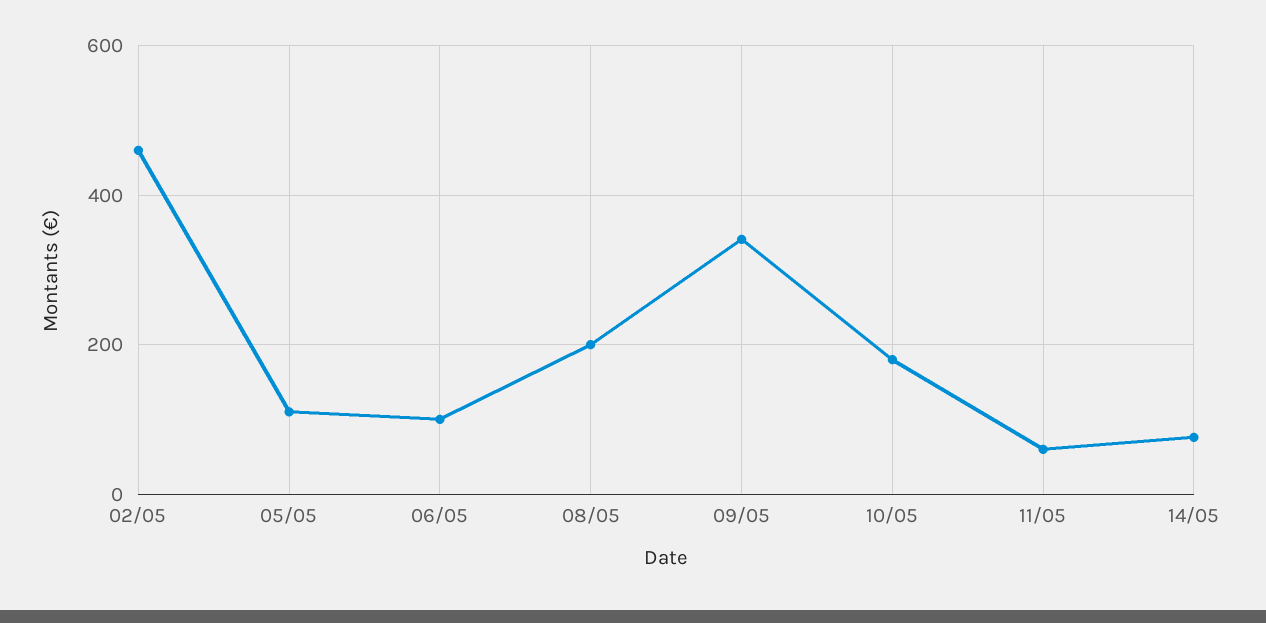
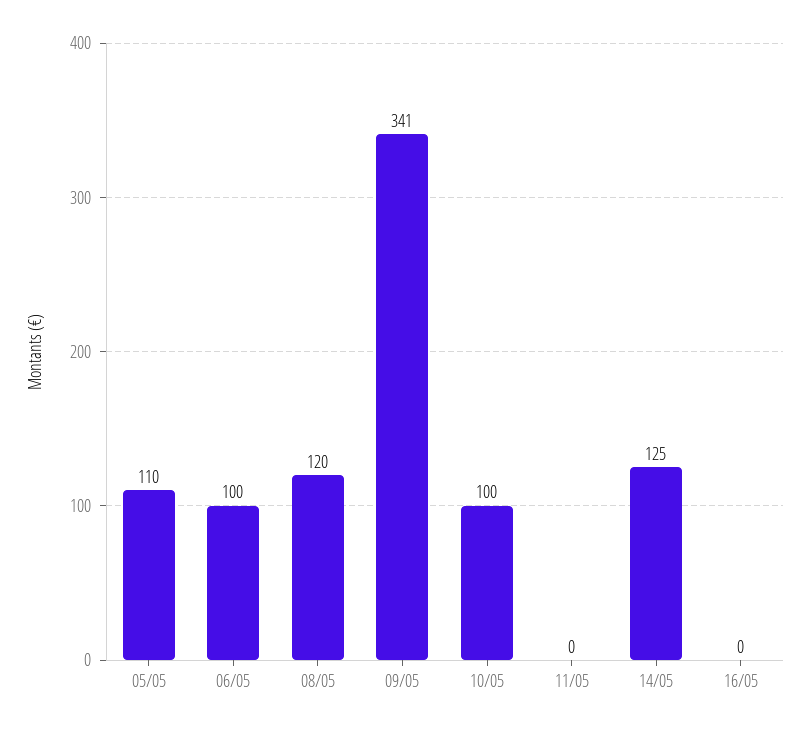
02/05: 460 -> none
08/05: 200 -> 120
10/05: 180 -> 100
11/05: 60 -> 0
14/05: 80 -> 125
16/05: none -> 0

